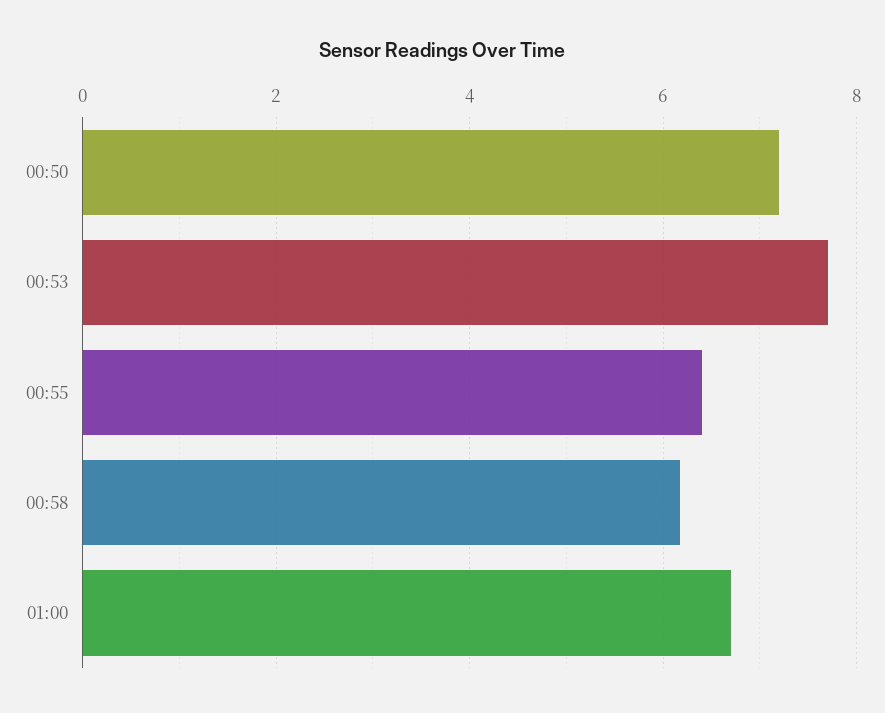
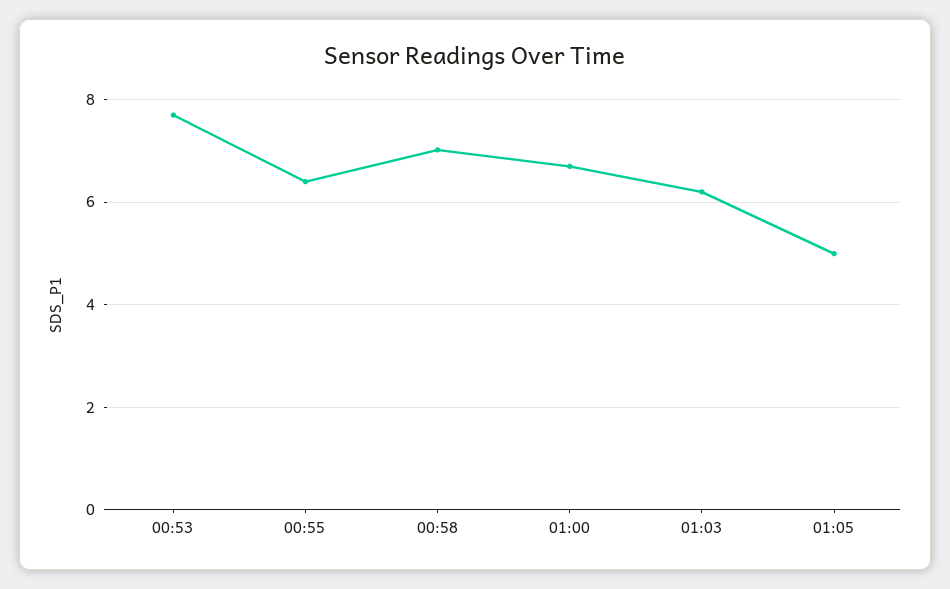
00:50: 7.2 -> none
00:58: 6.2 -> 7
01:03: none -> 6.2
01:05: none -> 5

